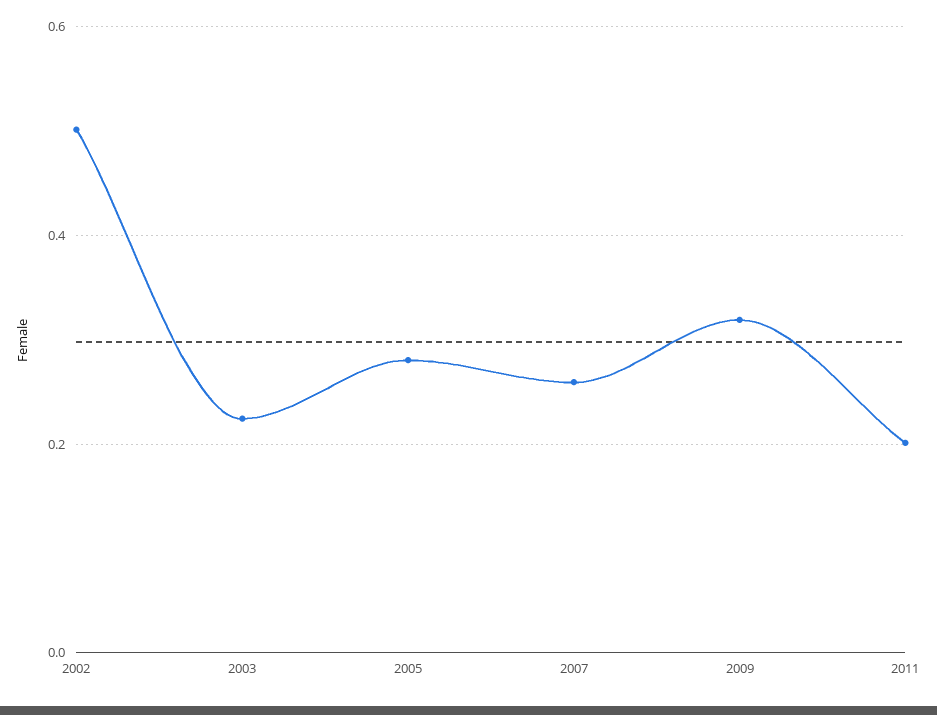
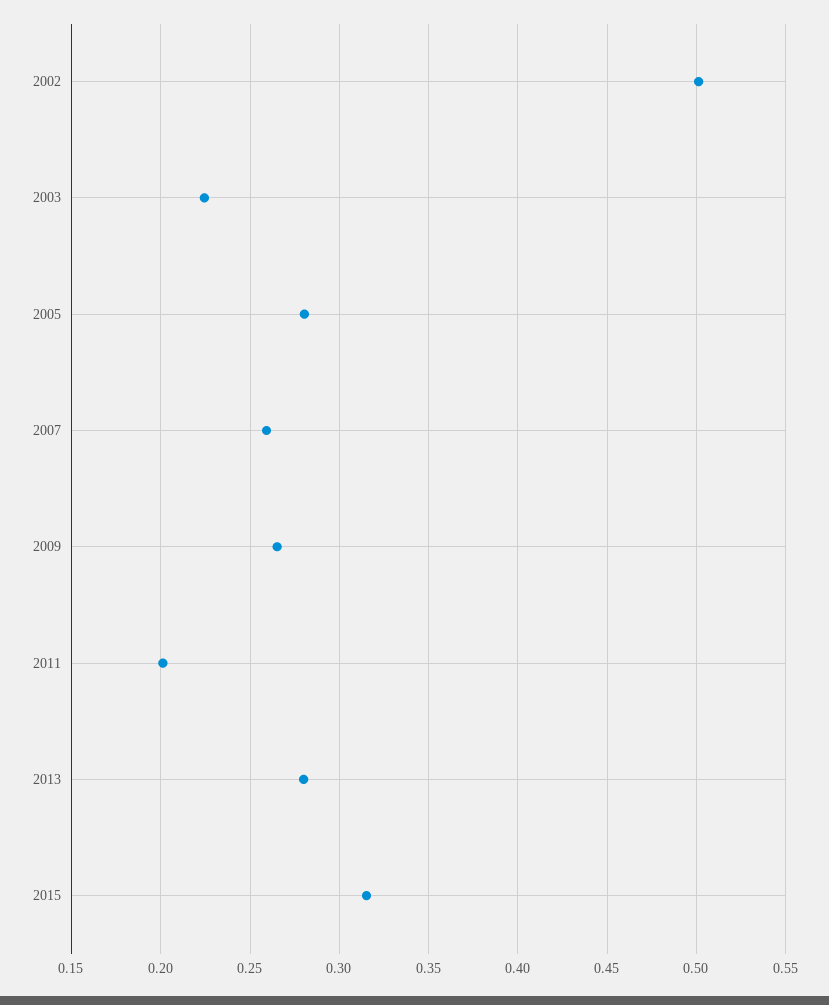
2009: 0.32 -> 0.265
2013: none -> 0.28
2015: none -> 0.315

